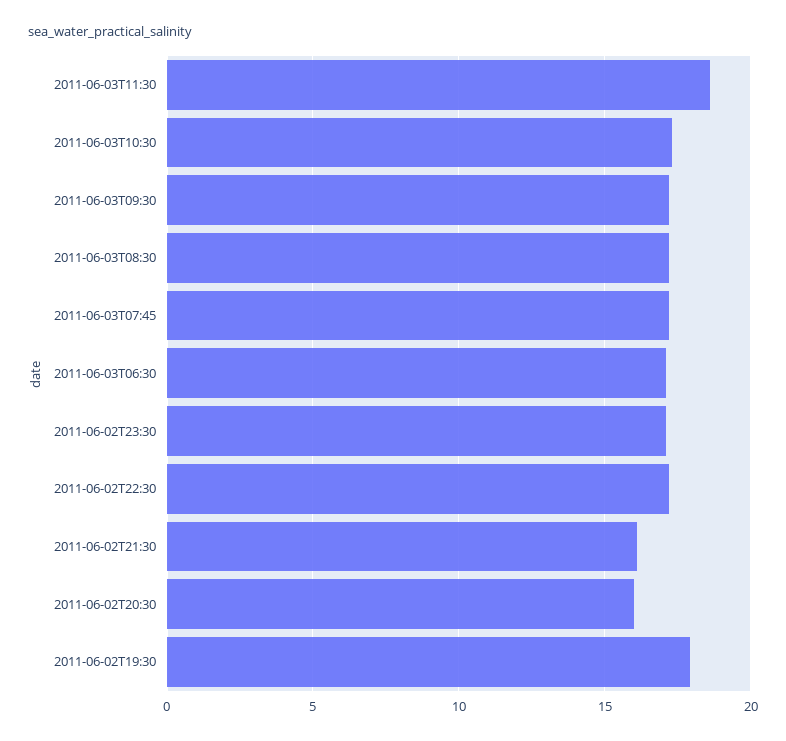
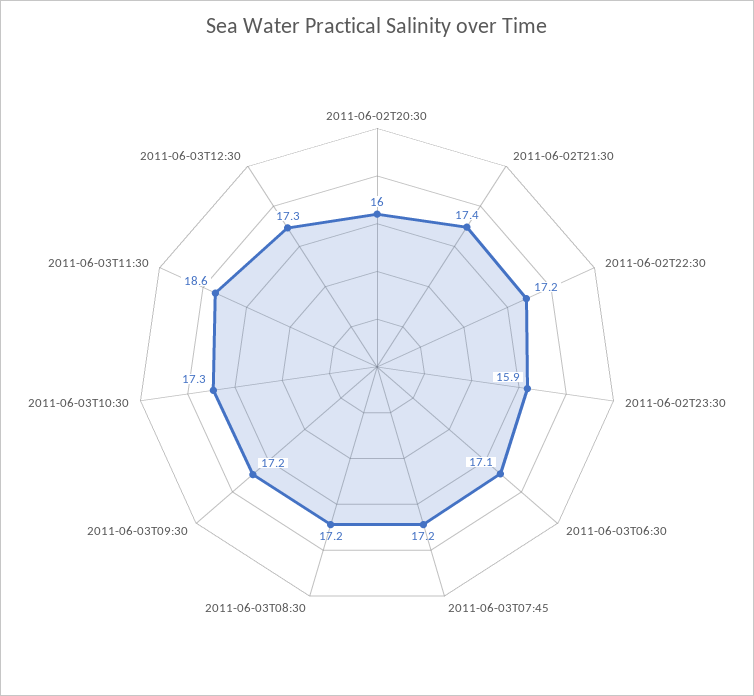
2011-06-02T23:30: 17 -> 15.9
2011-06-02T21:30: 16 -> 17.4
2011-06-02T19:30: 18 -> none
2011-06-03T12:30: none -> 17.3

